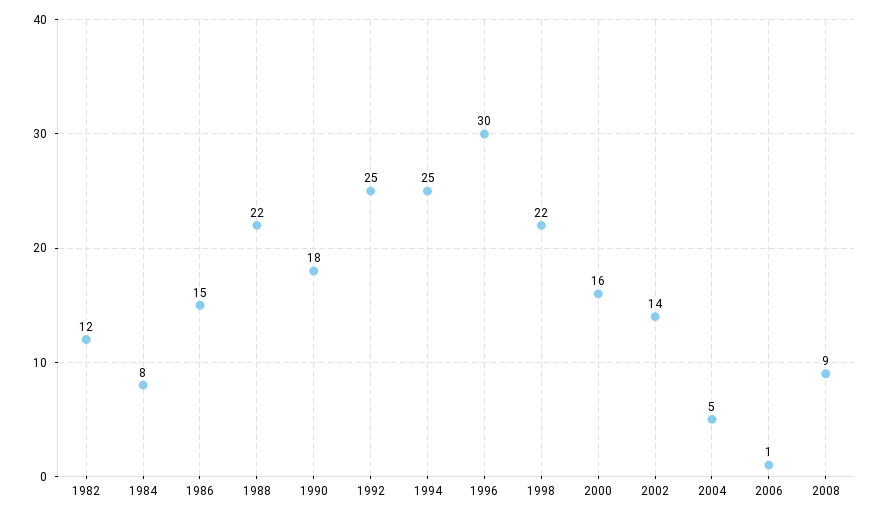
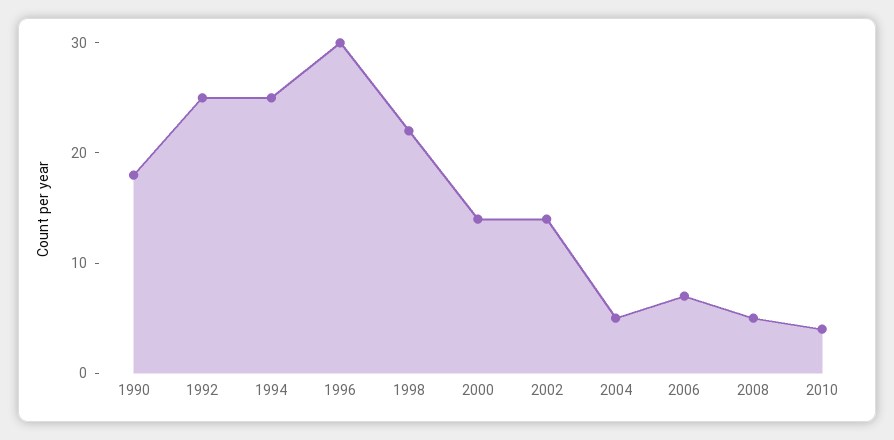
1982: 12 -> none
1984: 8 -> none
1986: 15 -> none
1988: 22 -> none
2000: 16 -> 14
2006: 1 -> 7
2008: 9 -> 5
2010: none -> 4

